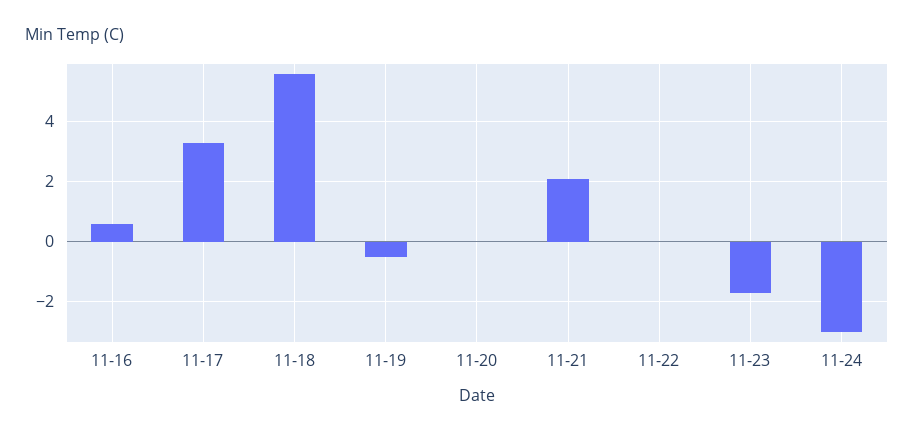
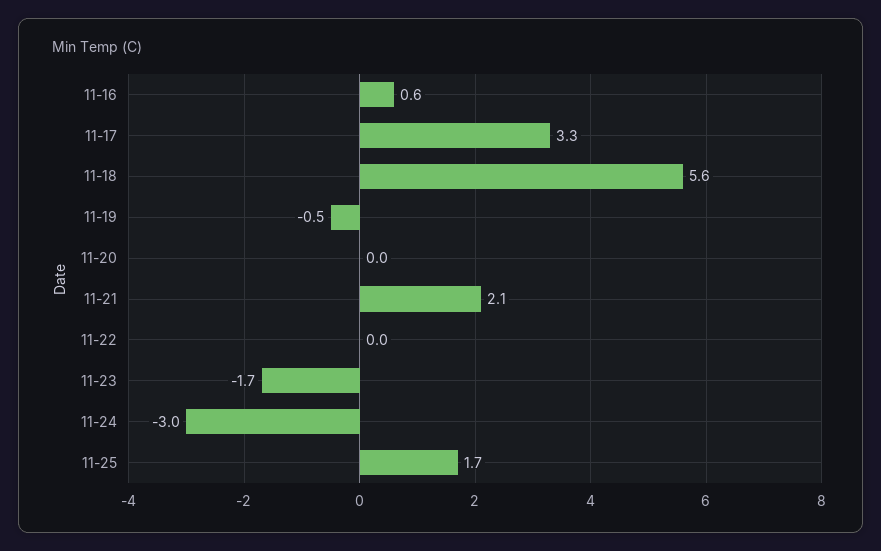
11-25: none -> 1.7

